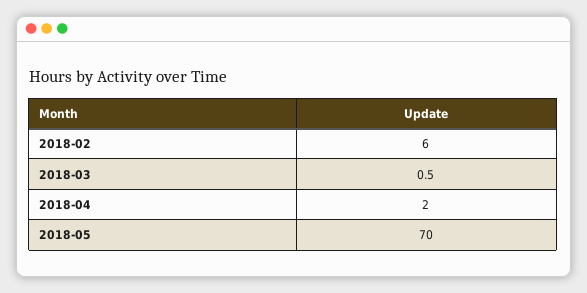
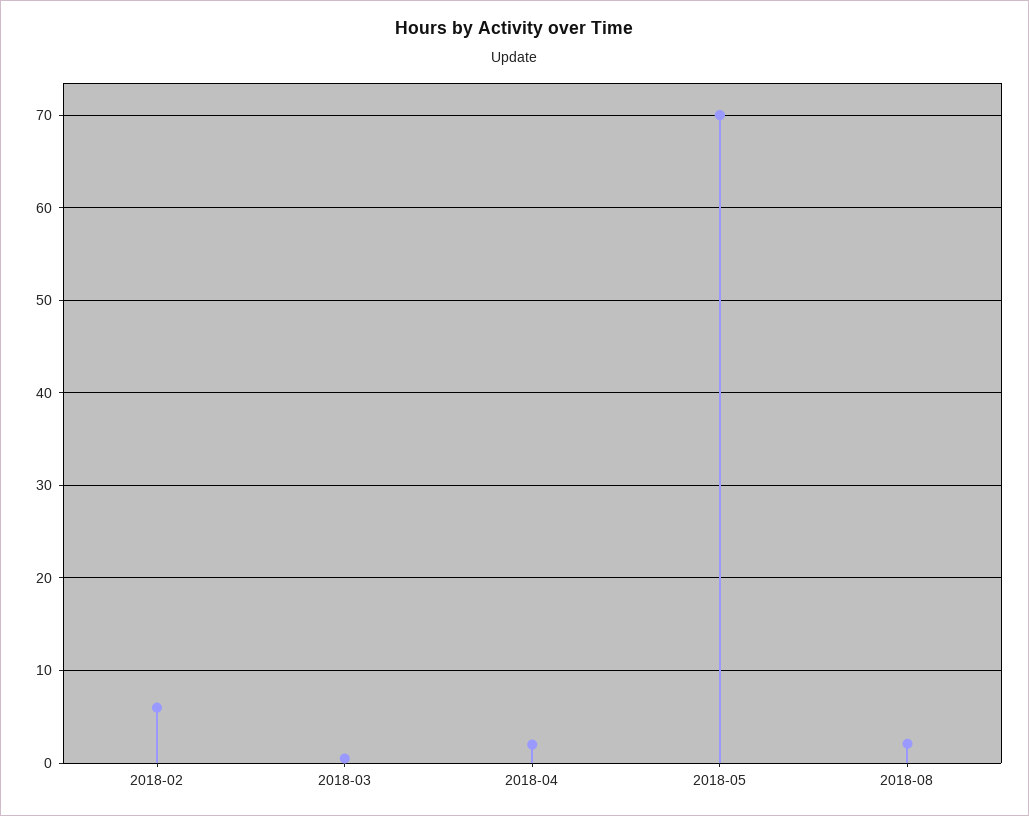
2018-08: none -> 2

